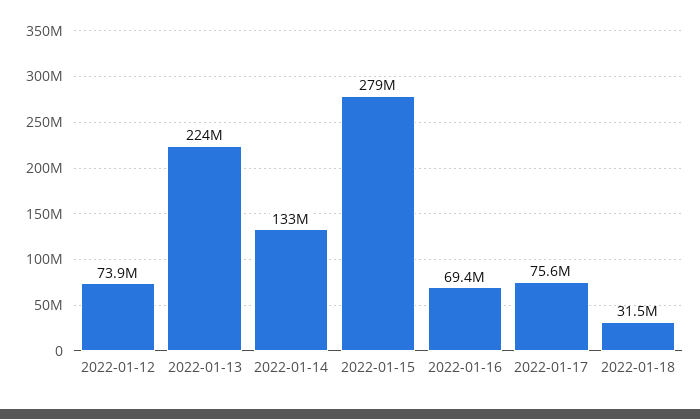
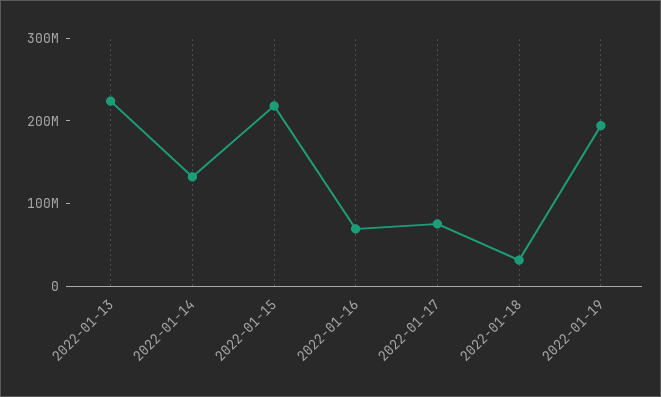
2022-01-12: 73900000 -> none
2022-01-15: 279000000 -> 220000000
2022-01-19: none -> 200000000

